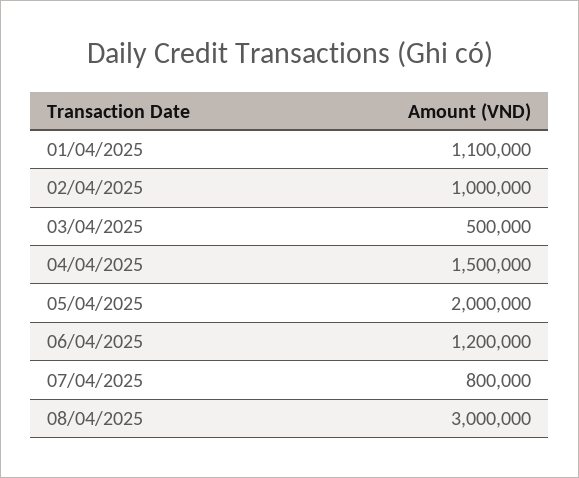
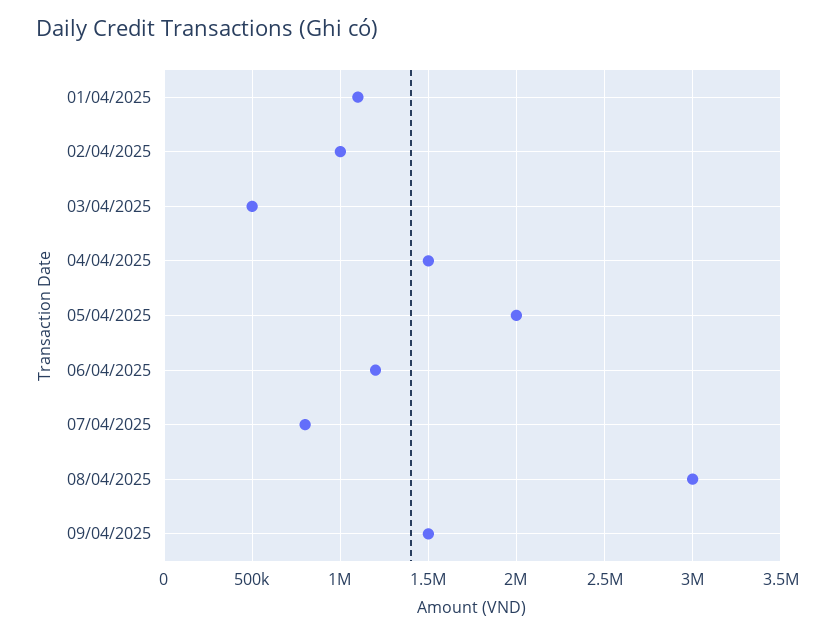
09/04/2025: none -> 1500000

